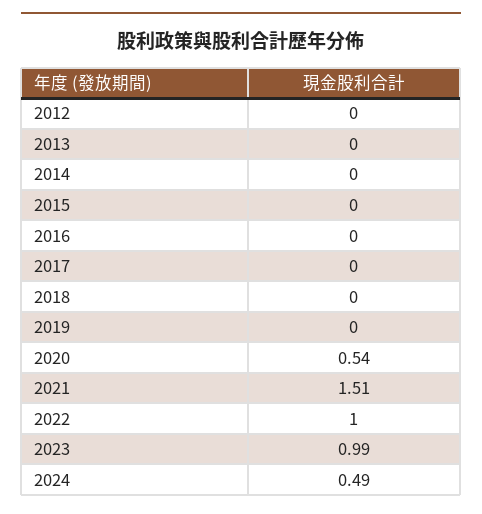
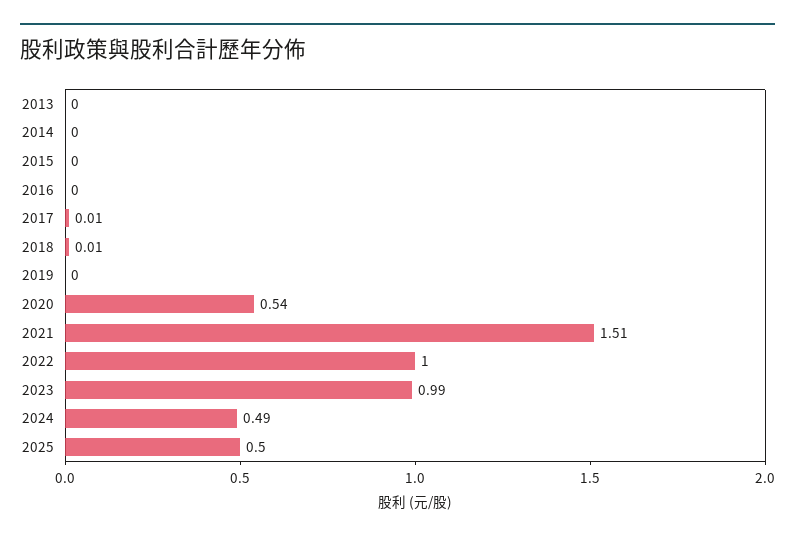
2012: 0 -> none
2017: 0 -> 0.01
2018: 0 -> 0.01
2025: none -> 0.5

